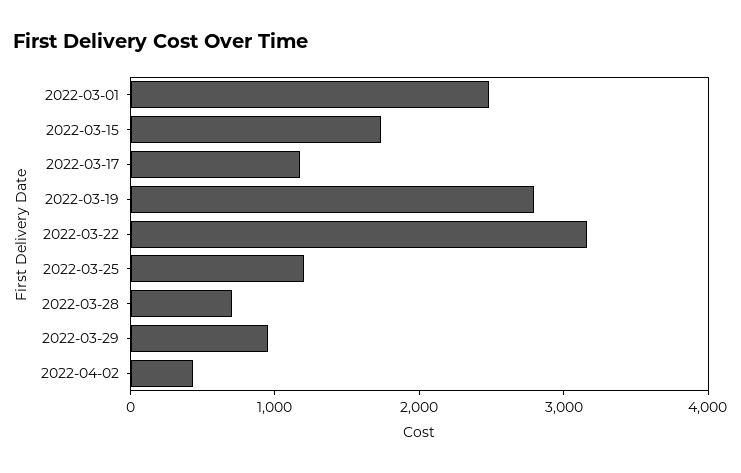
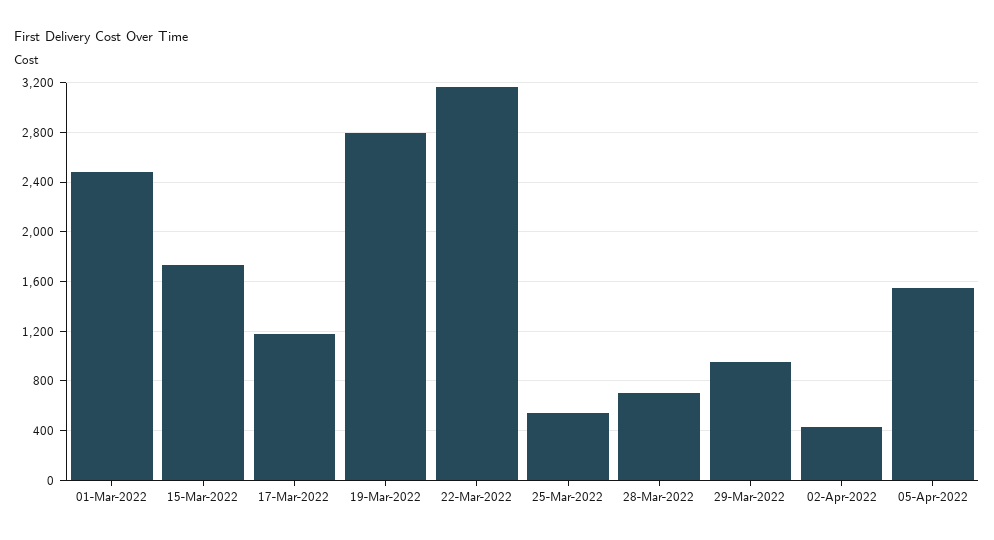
2022-03-25: 1200 -> 550
05-Apr-2022: none -> 1550

